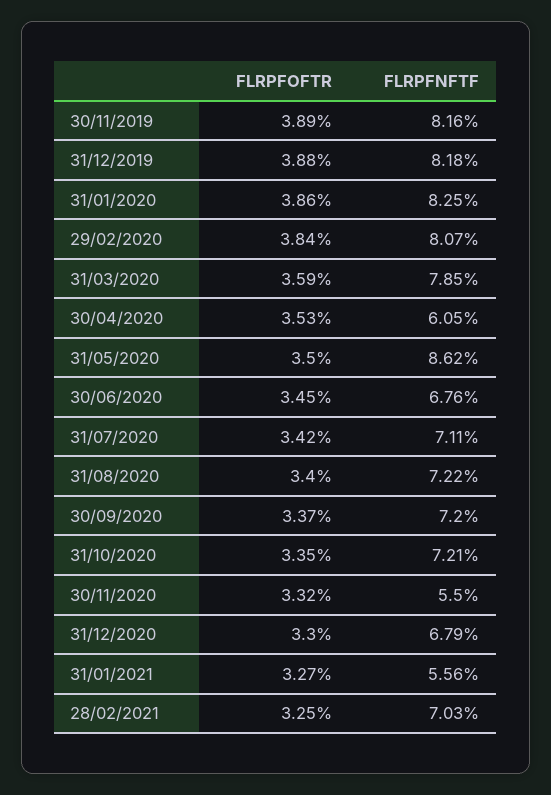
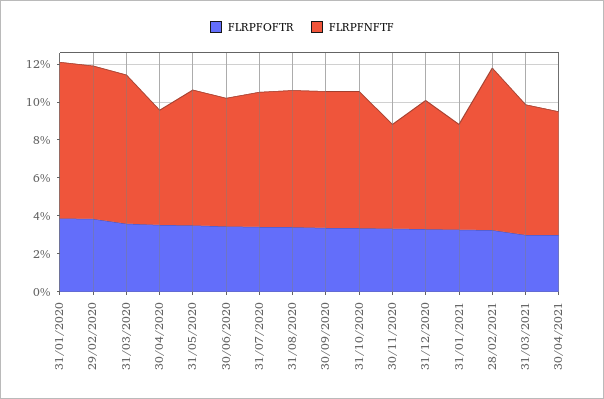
FLRPFOFTR, 30/11/2019: 3.89 -> none
FLRPFNFTF, 30/11/2019: 8.16 -> none
FLRPFOFTR, 31/12/2019: 3.88 -> none
FLRPFNFTF, 31/12/2019: 8.18 -> none
FLRPFNFTF, 31/05/2020: 8.62 -> 7
FLRPFNFTF, 28/02/2021: 7.03 -> 8.5
FLRPFOFTR, 31/03/2021: none -> 3
FLRPFNFTF, 31/03/2021: none -> 7
FLRPFOFTR, 30/04/2021: none -> 3
FLRPFNFTF, 30/04/2021: none -> 6.5

